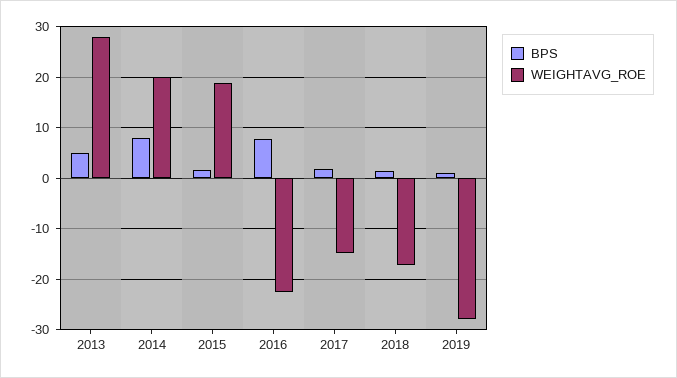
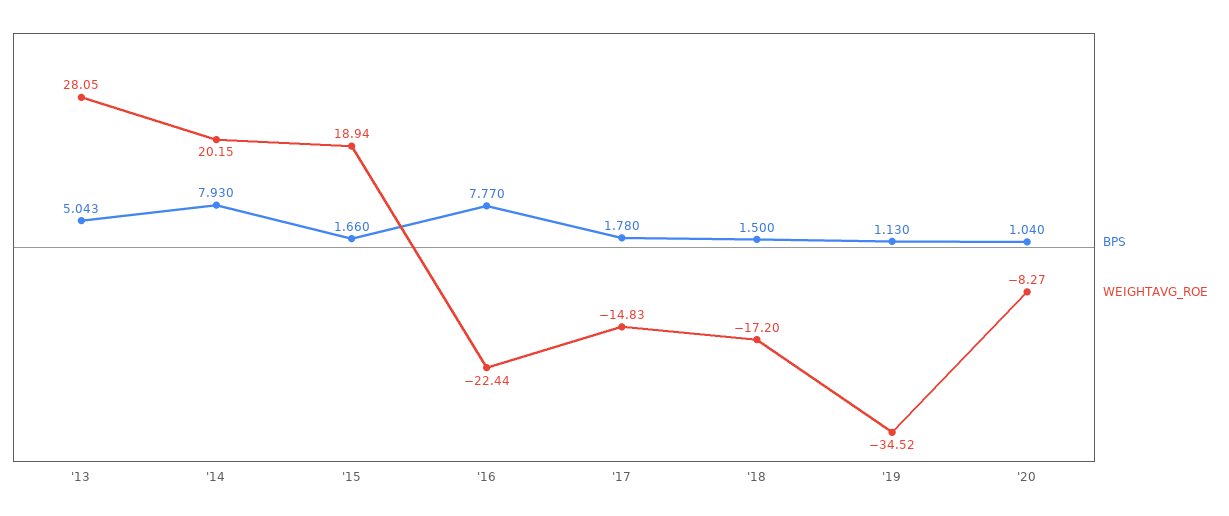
WEIGHTAVG_ROE, 2019: -28 -> -34.52
BPS, '20: none -> 1.04
WEIGHTAVG_ROE, '20: none -> -8.27

